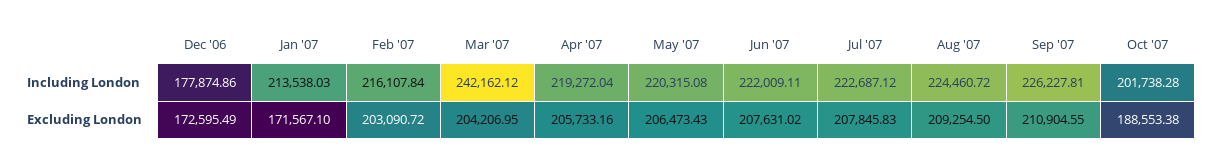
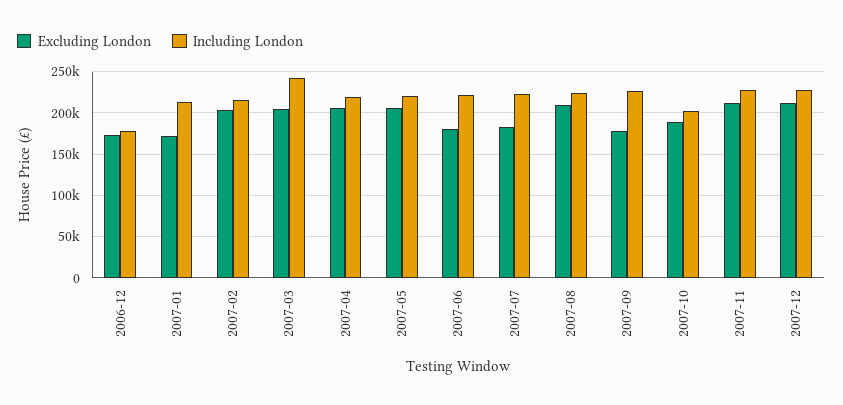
Excluding London, Jun '07: 207631.02 -> 180000
Excluding London, Jul '07: 207845.83 -> 180000
Excluding London, Sep '07: 210904.55 -> 180000
Excluding London, 2007-11: none -> 210000
Including London, 2007-11: none -> 230000
Excluding London, 2007-12: none -> 210000
Including London, 2007-12: none -> 230000

